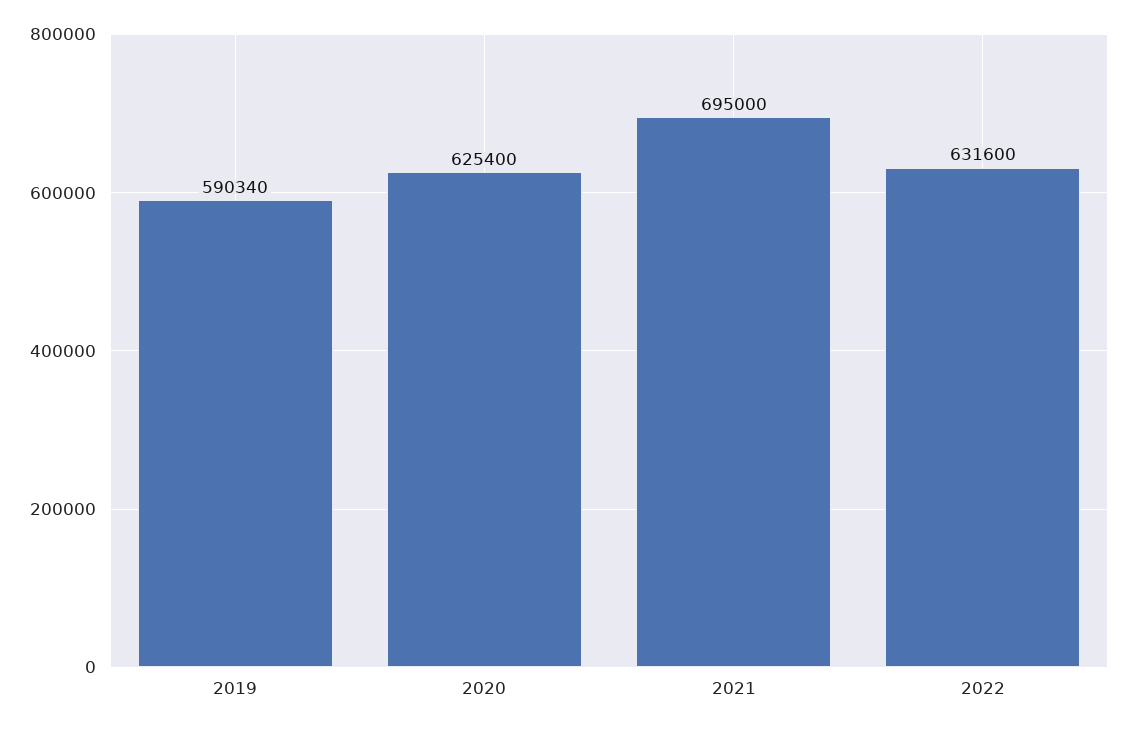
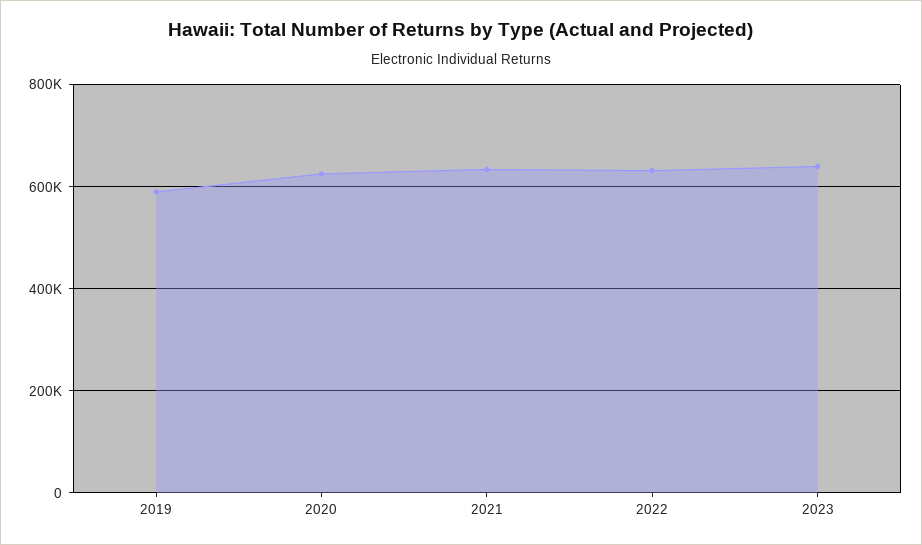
2021: 695000 -> 640000
2023: none -> 640000

